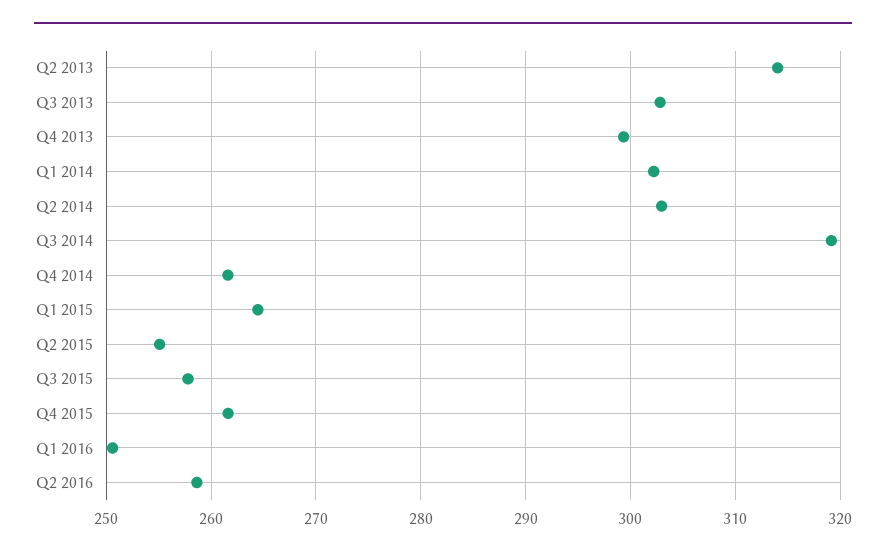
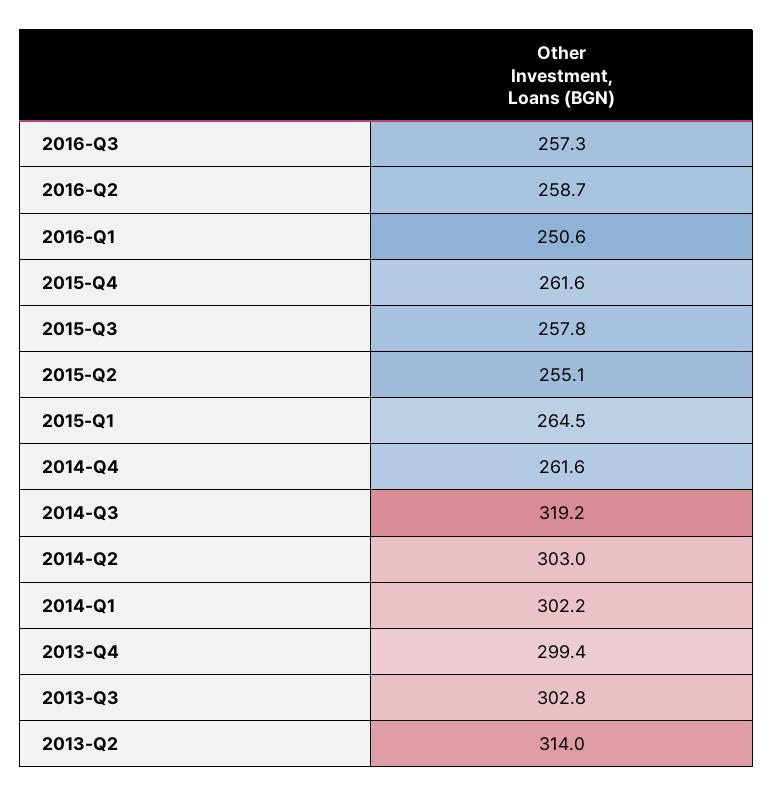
2016-Q3: none -> 257.3

